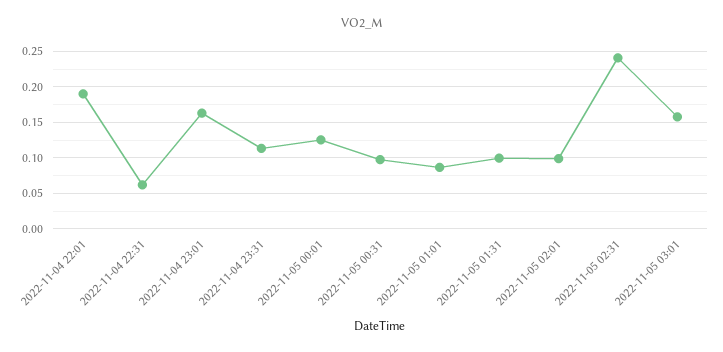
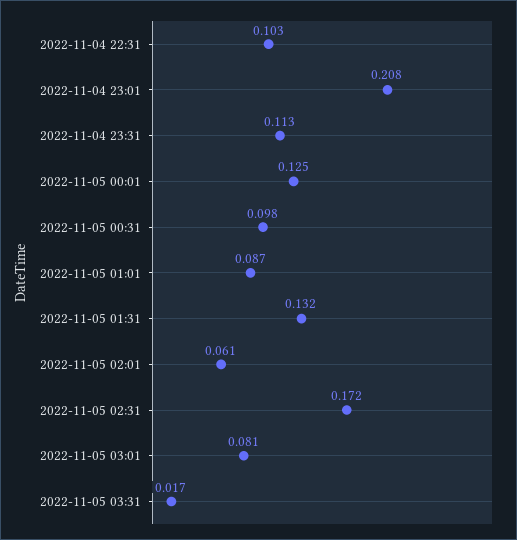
2022-11-04 22:01: 0.19 -> none
2022-11-04 22:31: 0.06 -> 0.103
2022-11-04 23:01: 0.16 -> 0.208
2022-11-05 01:31: 0.1 -> 0.132
2022-11-05 02:01: 0.1 -> 0.061
2022-11-05 02:31: 0.24 -> 0.172
2022-11-05 03:01: 0.16 -> 0.081
2022-11-05 03:31: none -> 0.017

